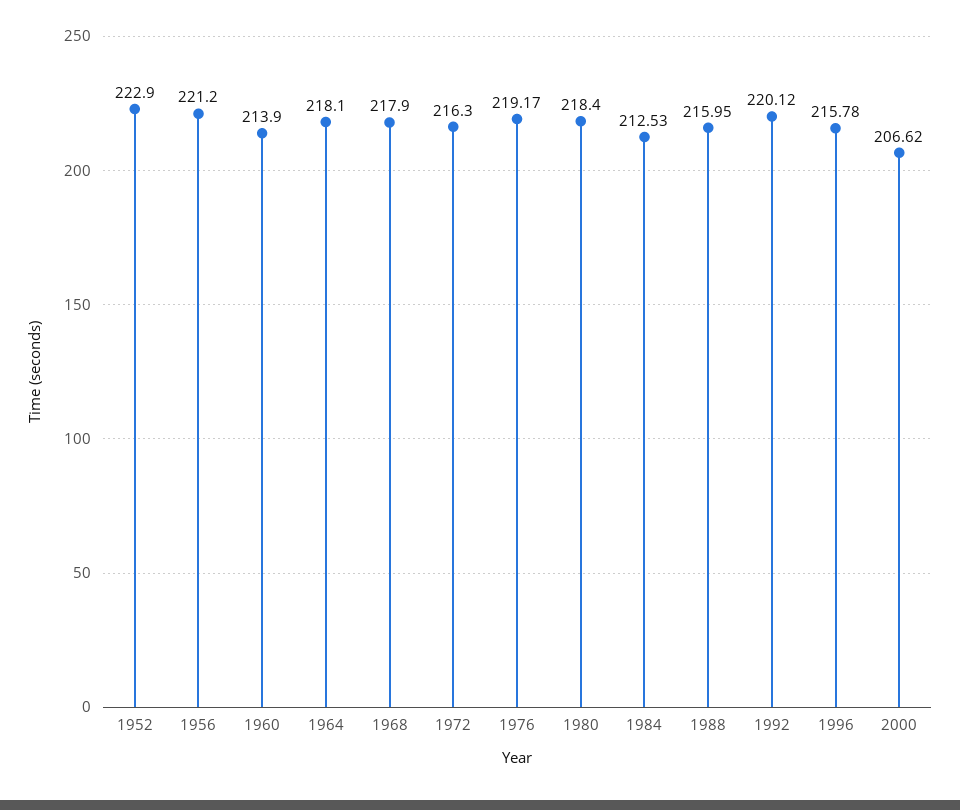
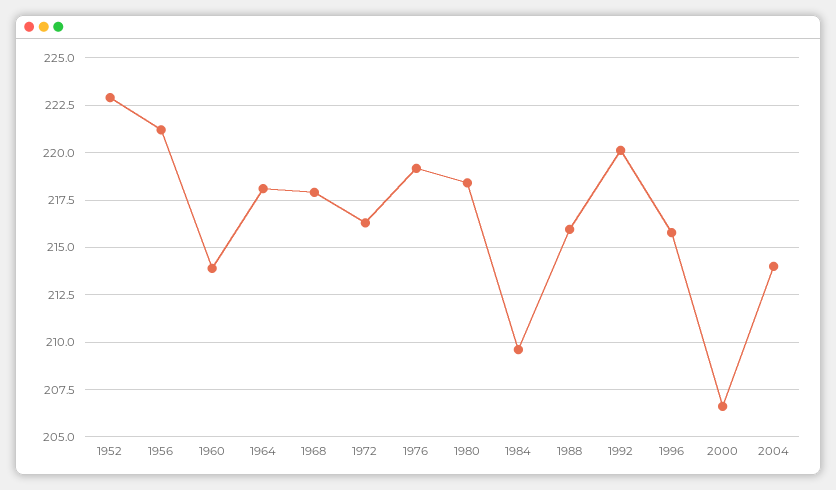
1984: 212.53 -> 209.5
2004: none -> 214

